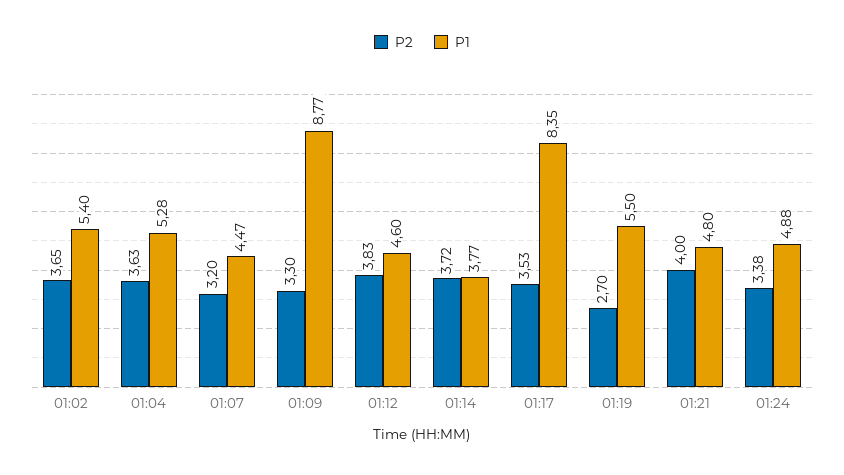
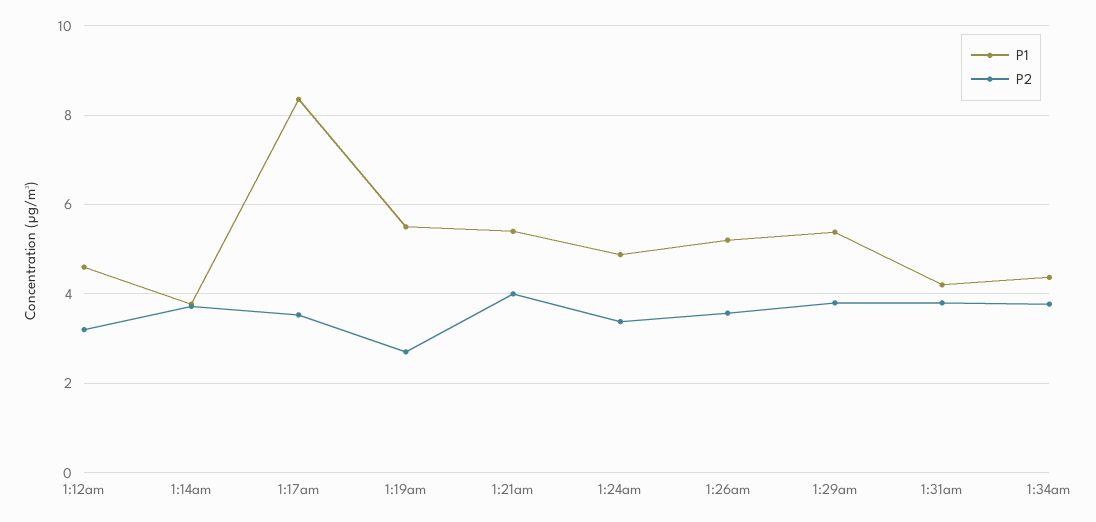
P2, 01:02: 3.65 -> none
P1, 01:02: 5.4 -> none
P2, 01:04: 3.63 -> none
P1, 01:04: 5.28 -> none
P2, 01:07: 3.2 -> none
P1, 01:07: 4.47 -> none
P2, 01:09: 3.3 -> none
P1, 01:09: 8.77 -> none
P2, 01:12: 3.83 -> 3.2
P1, 01:21: 4.8 -> 5.4
P1, 1:26am: none -> 5.2
P2, 1:26am: none -> 3.6
P1, 1:29am: none -> 5.4
P2, 1:29am: none -> 3.8
P1, 1:31am: none -> 4.2
P2, 1:31am: none -> 3.8
P1, 1:34am: none -> 4.4
P2, 1:34am: none -> 3.8

